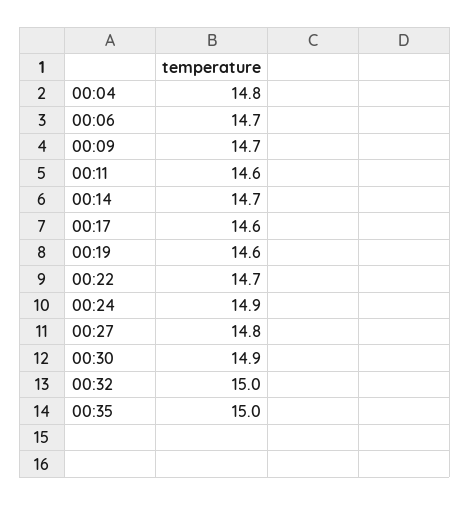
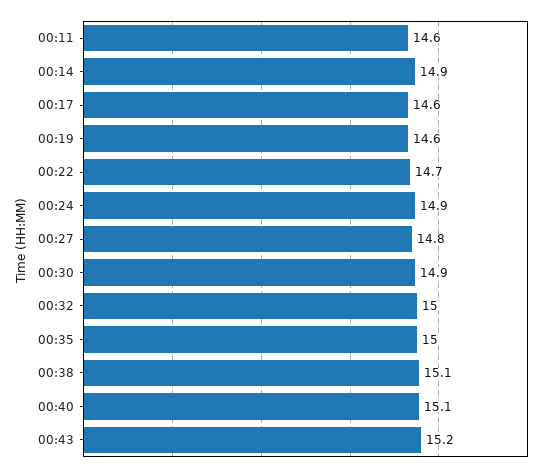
00:04: 14.8 -> none
00:06: 14.7 -> none
00:09: 14.7 -> none
00:14: 14.7 -> 14.9
00:38: none -> 15.1
00:40: none -> 15.1
00:43: none -> 15.2

